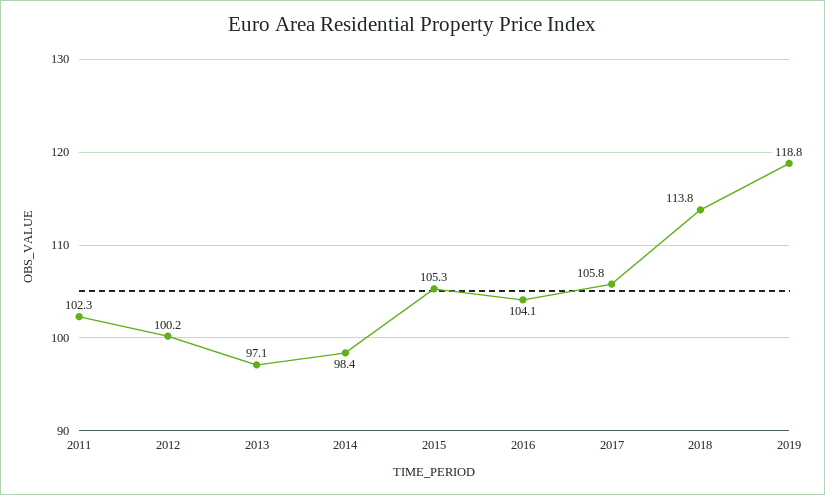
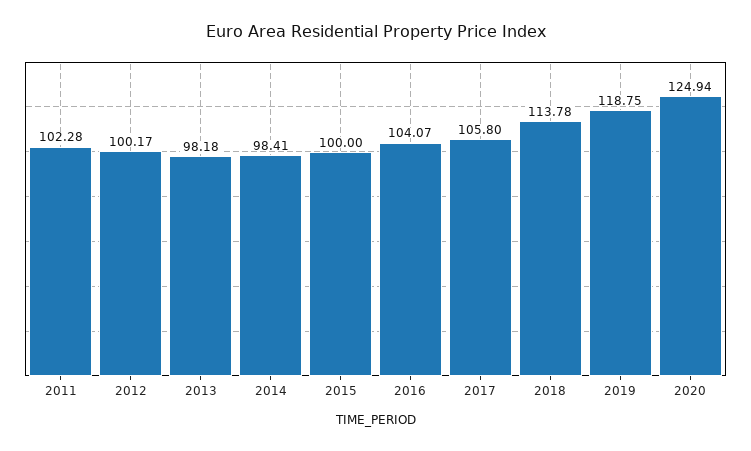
2013: 97.1 -> 98.18
2015: 105.3 -> 100
2020: none -> 124.94

